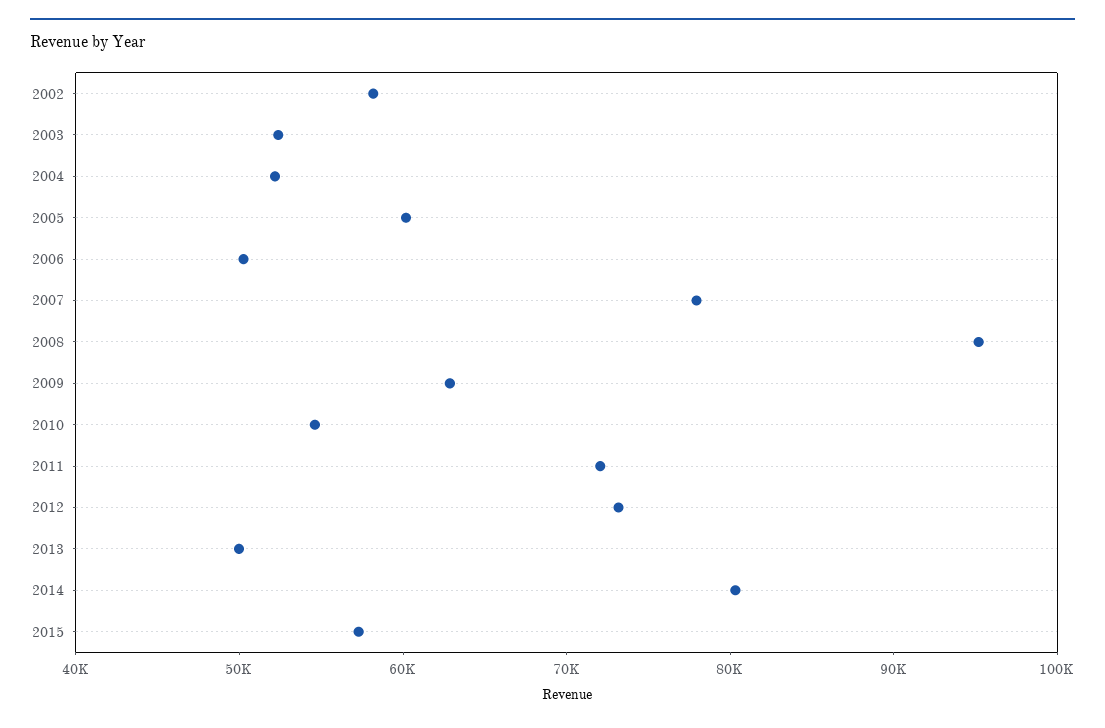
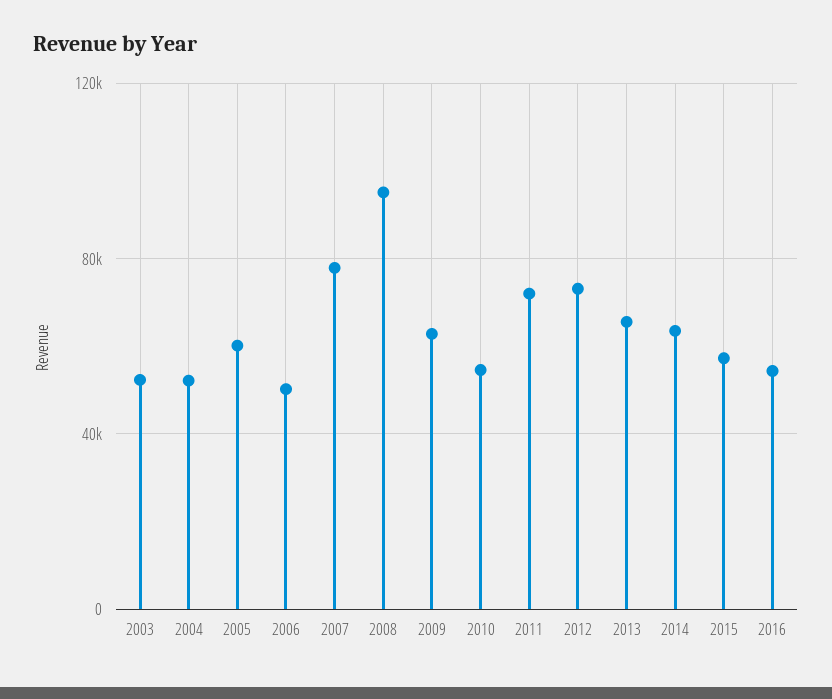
2002: 58000 -> none
2013: 50000 -> 65000
2014: 80000 -> 65000
2016: none -> 55000

